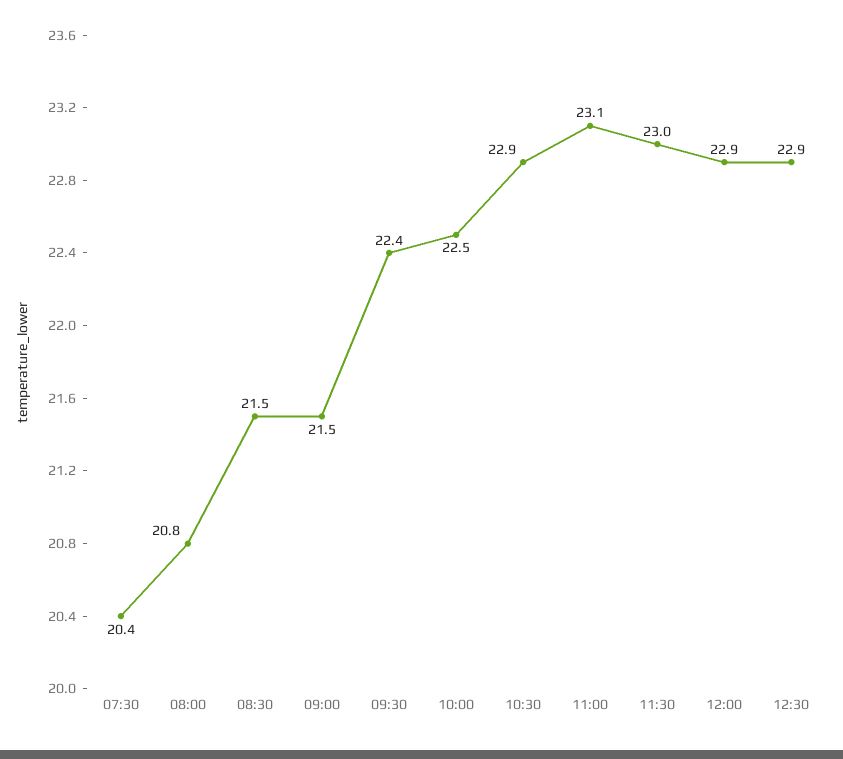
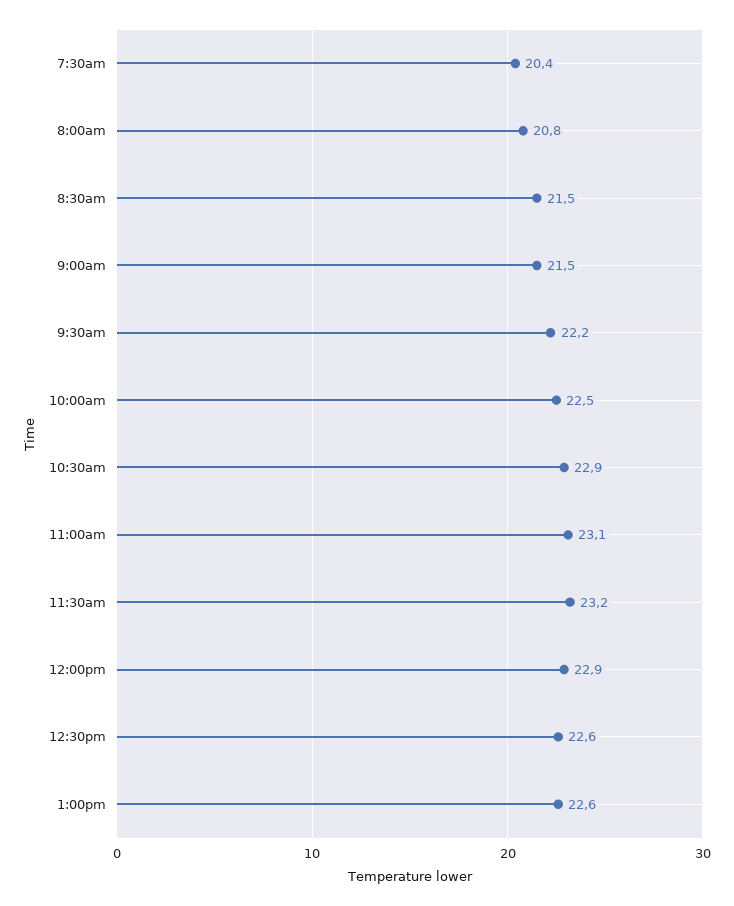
09:30: 22.4 -> 22.2
11:30: 23 -> 23.2
12:30: 22.9 -> 22.6
1:00pm: none -> 22.6

